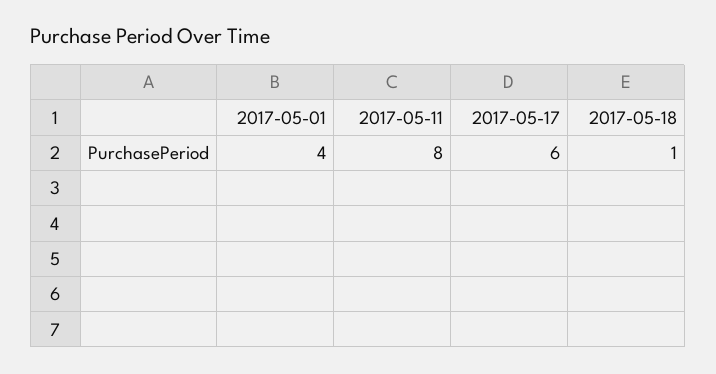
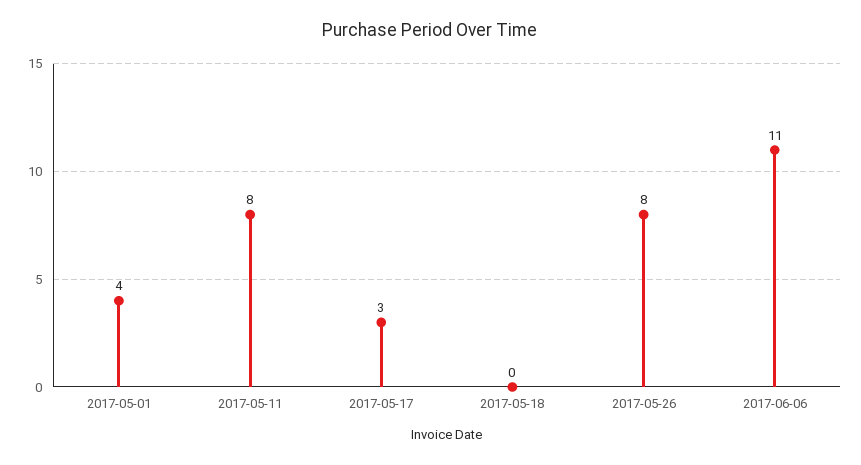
2017-05-17: 6 -> 3
2017-05-18: 1 -> 0
2017-05-26: none -> 8
2017-06-06: none -> 11

